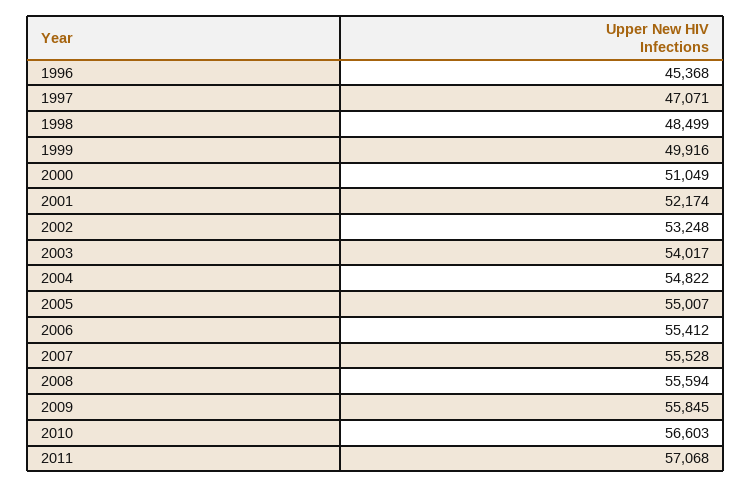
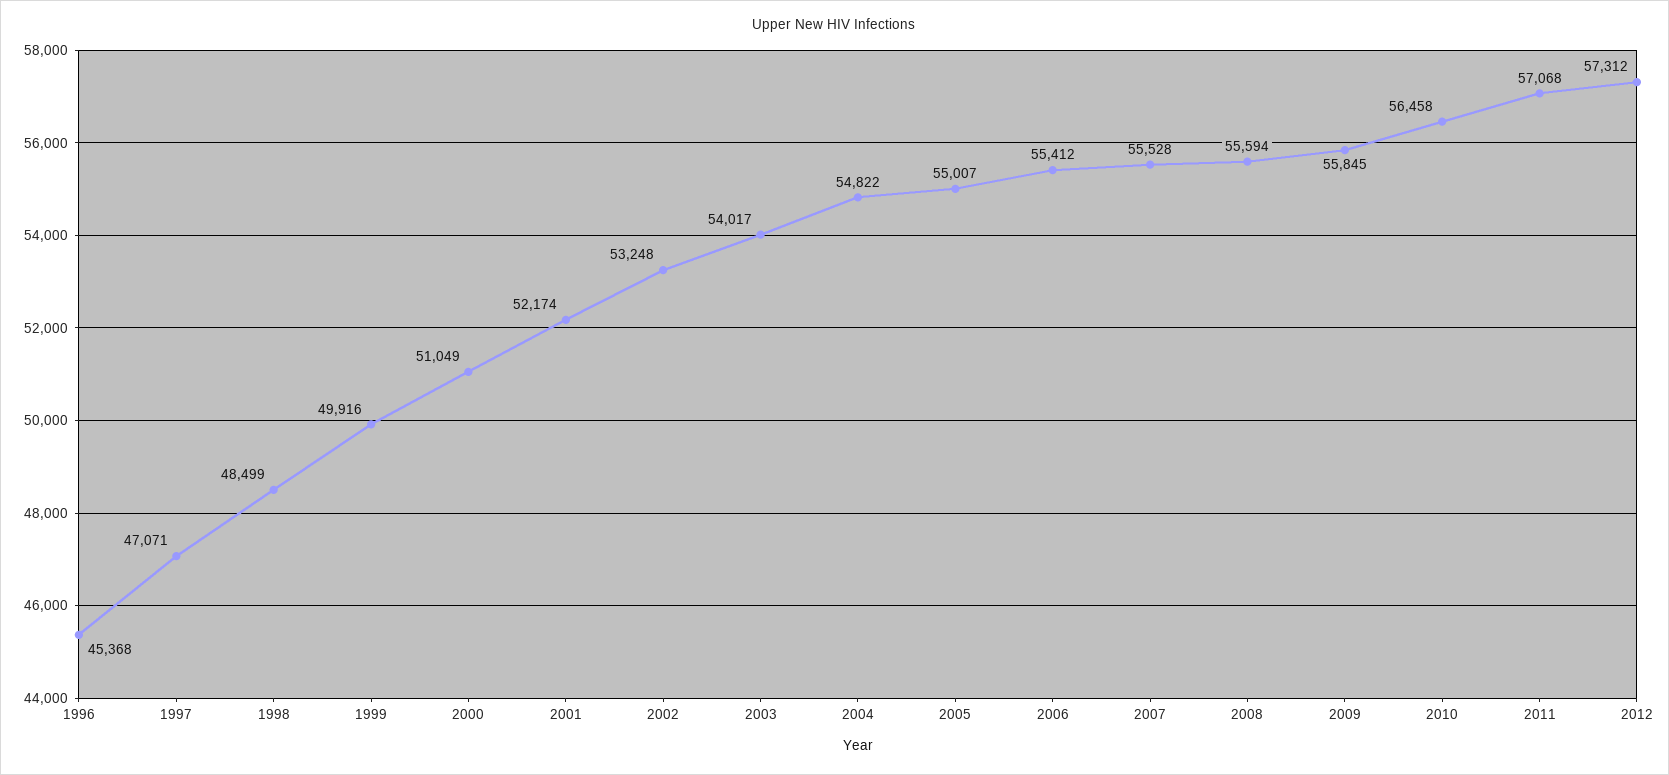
2010: 56603 -> 56458
2012: none -> 57312

